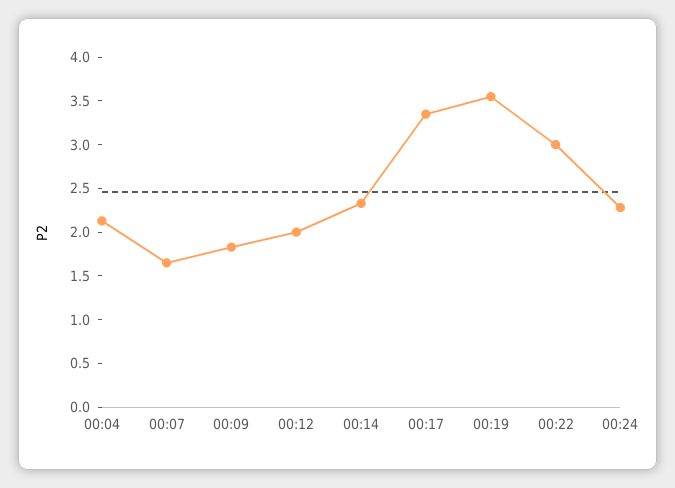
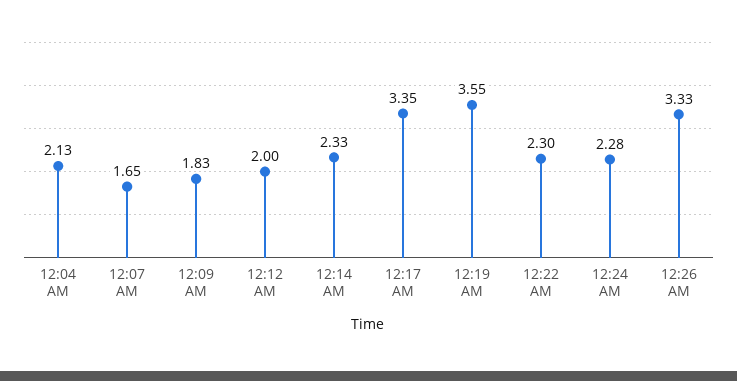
00:22: 3 -> 2.3
12:26 AM: none -> 3.33

